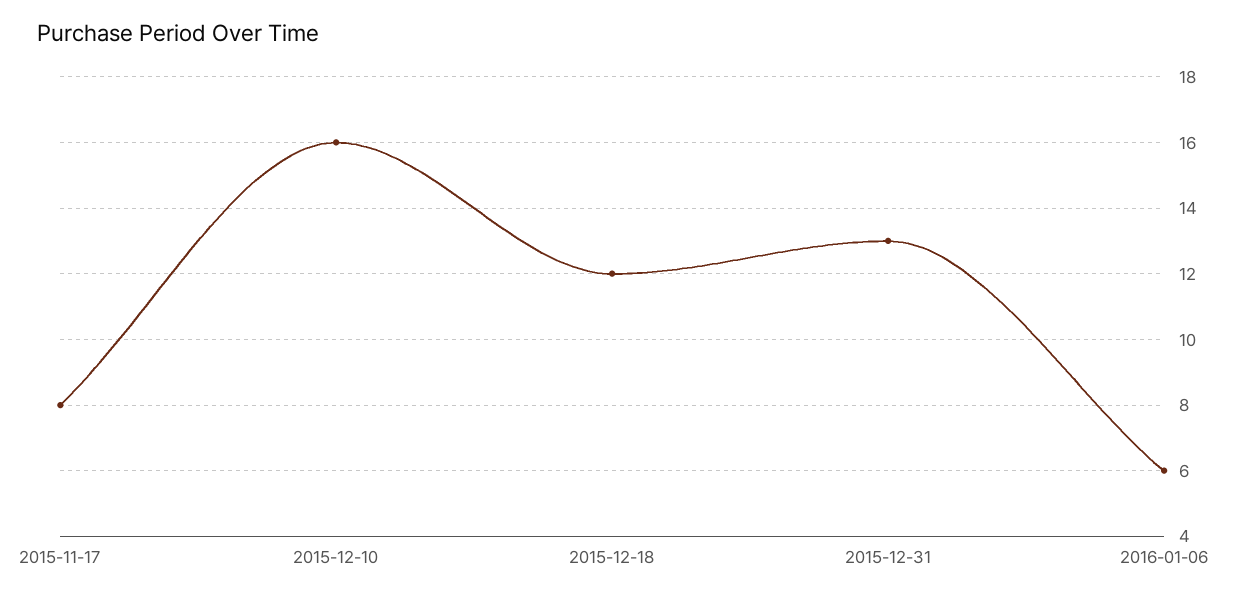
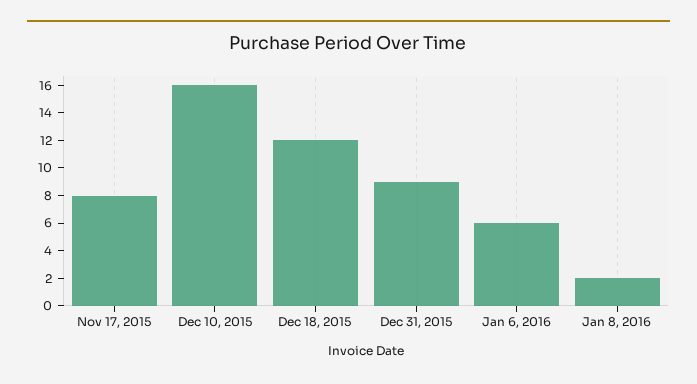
2015-12-31: 13 -> 9
Jan 8, 2016: none -> 2

